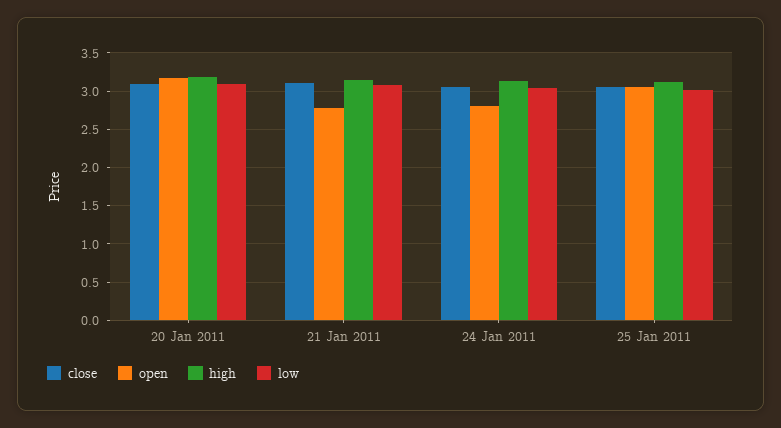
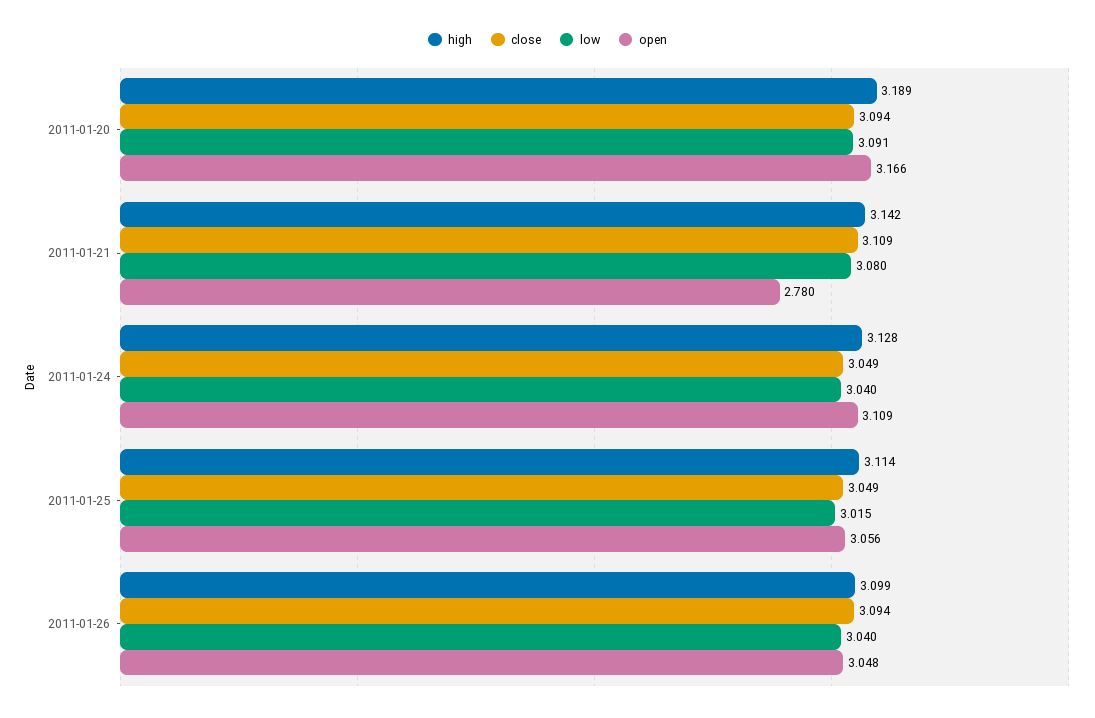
open, 24 Jan 2011: 2.8 -> 3.109
high, 2011-01-26: none -> 3.099
close, 2011-01-26: none -> 3.094
low, 2011-01-26: none -> 3.04
open, 2011-01-26: none -> 3.048

